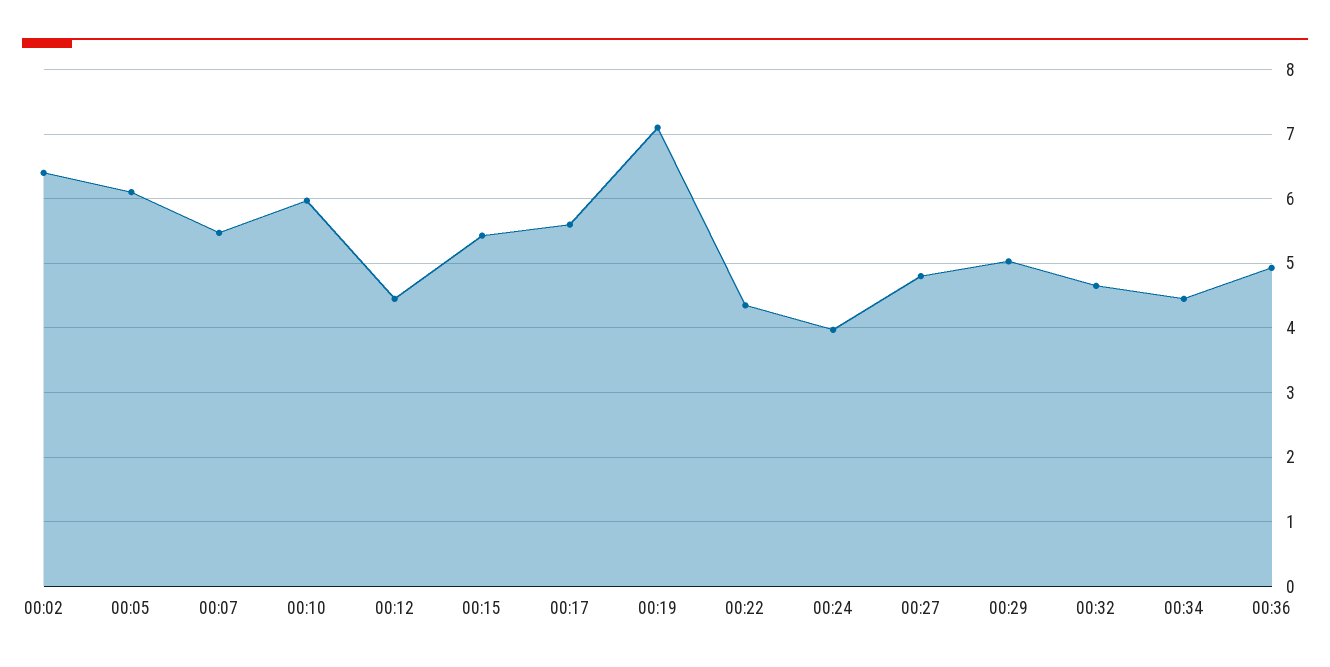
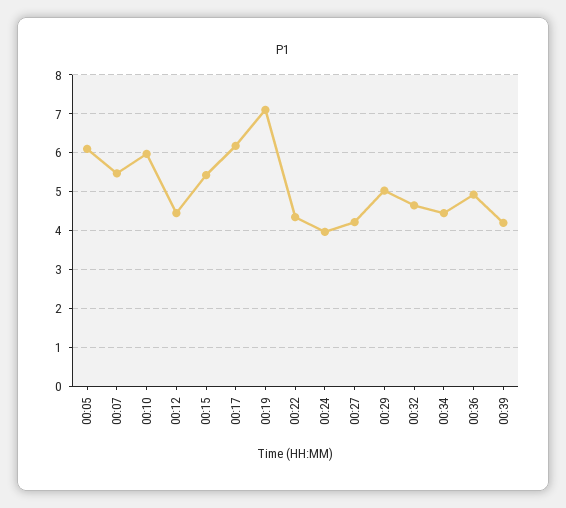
00:02: 6.4 -> none
00:17: 5.6 -> 6.2
00:27: 4.8 -> 4.2
00:39: none -> 4.2

